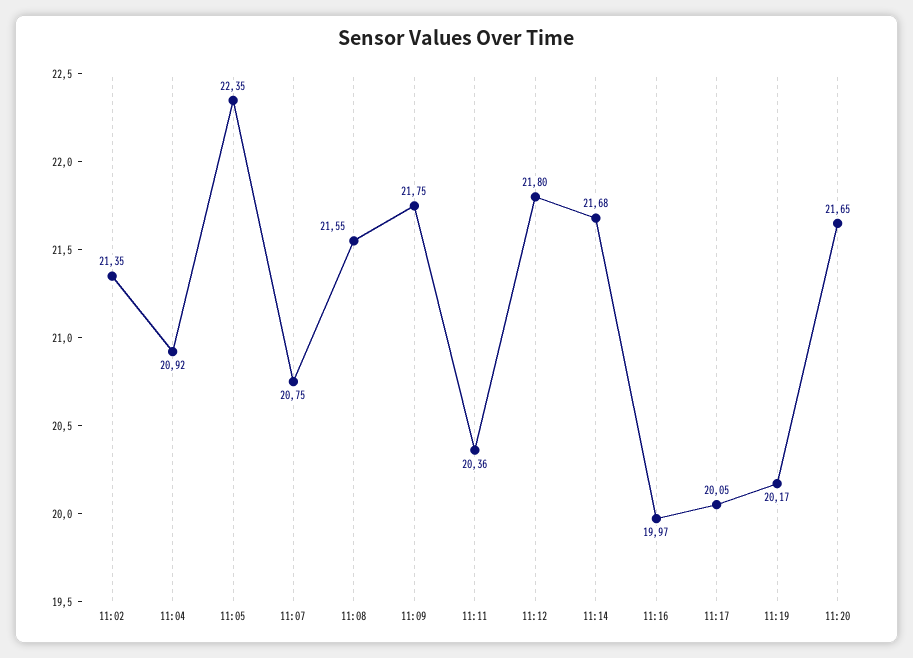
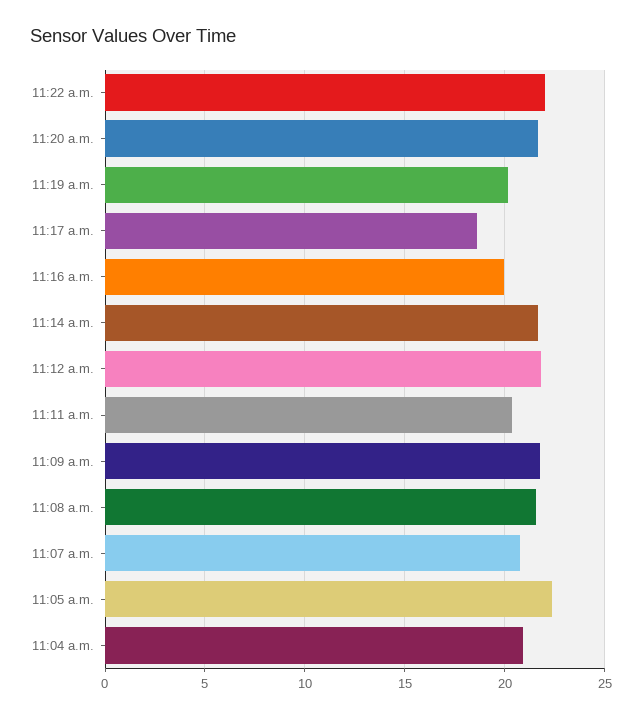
11:02: 21.35 -> none
11:17: 20.05 -> 18.5
11:22 a.m.: none -> 22

